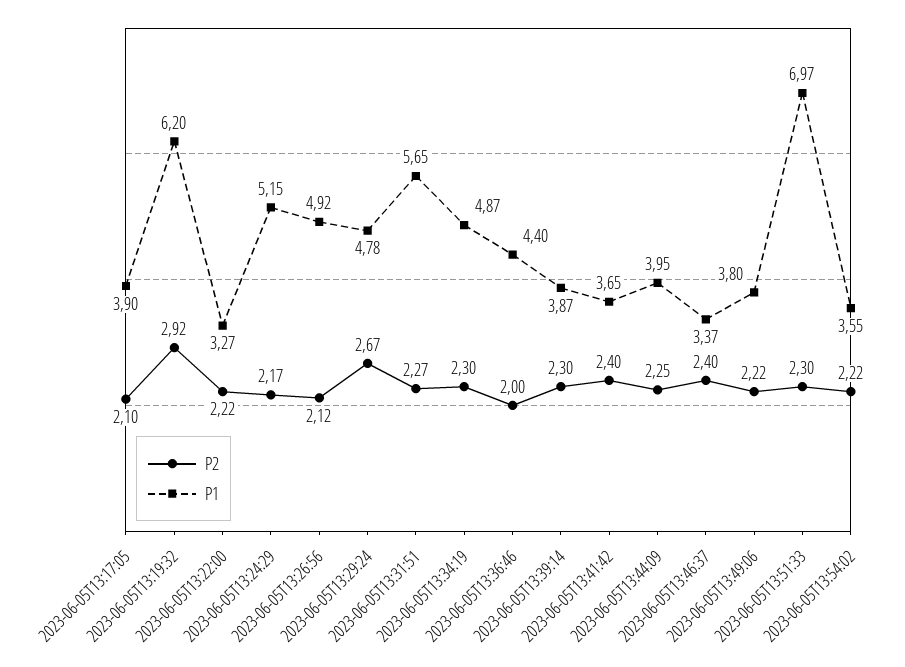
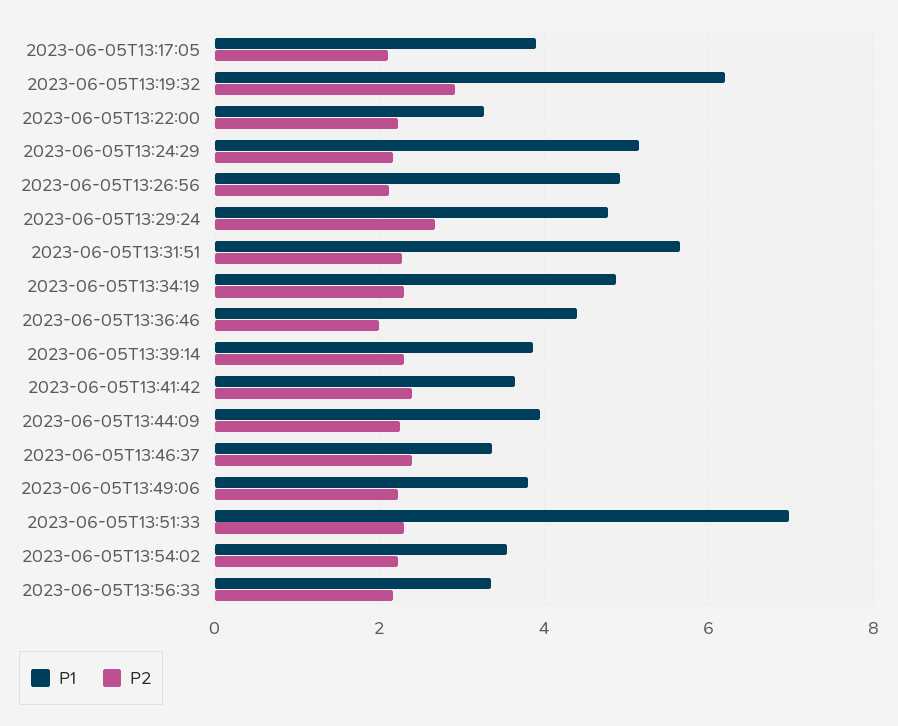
P1, 2023-06-05T13:56:33: none -> 3.4
P2, 2023-06-05T13:56:33: none -> 2.2

